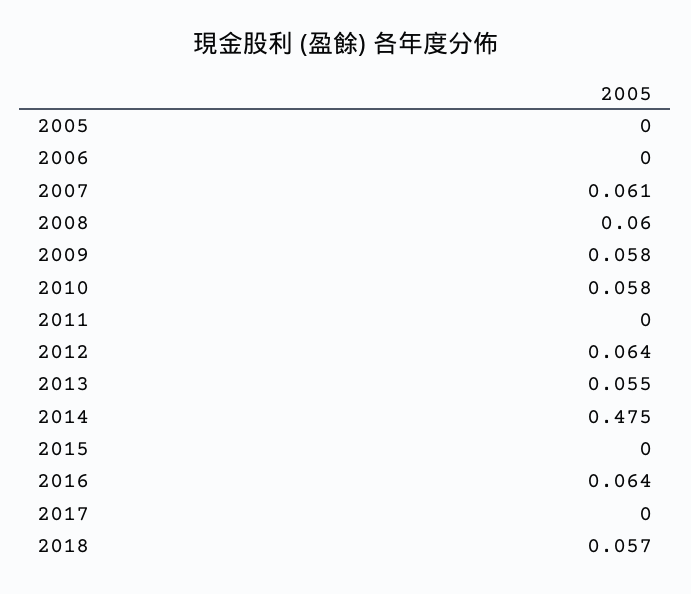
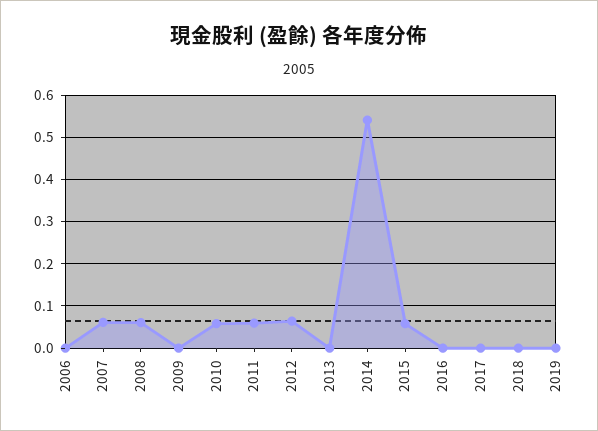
2005: 0 -> none
2009: 0.058 -> 0
2011: 0 -> 0.06
2013: 0.055 -> 0
2014: 0.475 -> 0.54
2015: 0 -> 0.06
2016: 0.064 -> 0
2018: 0.057 -> 0
2019: none -> 0

